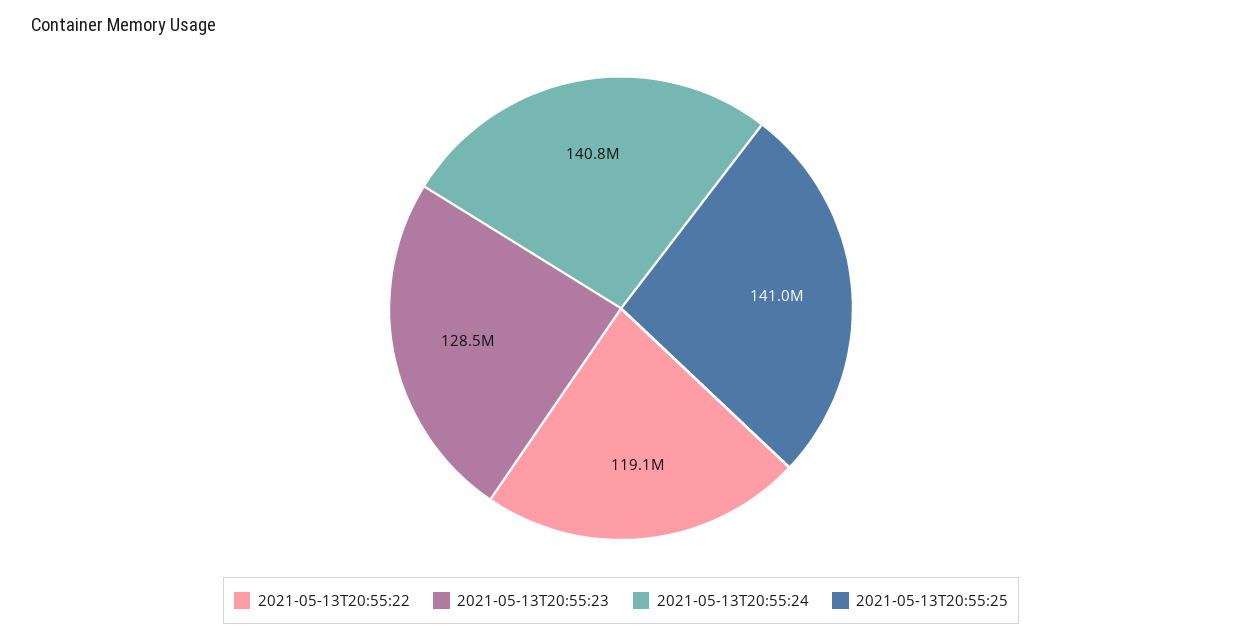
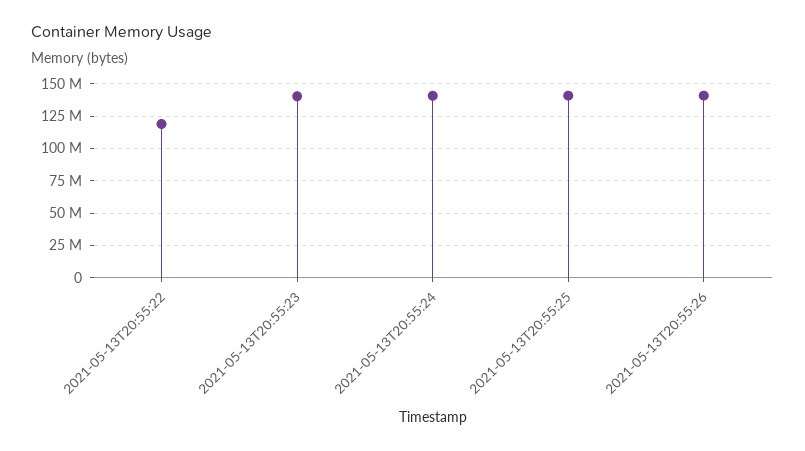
2021-05-13T20:55:23: 128500000 -> 140000000
2021-05-13T20:55:26: none -> 140000000

